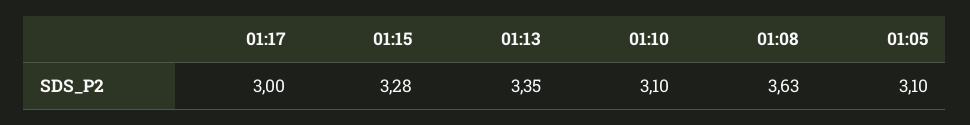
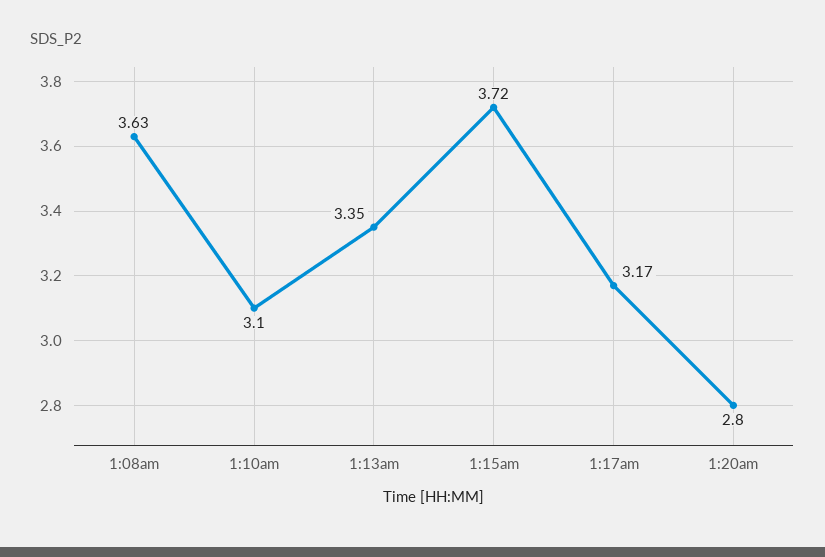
01:17: 3 -> 3.17
01:15: 3.28 -> 3.72
01:05: 3.1 -> none
1:20am: none -> 2.8

